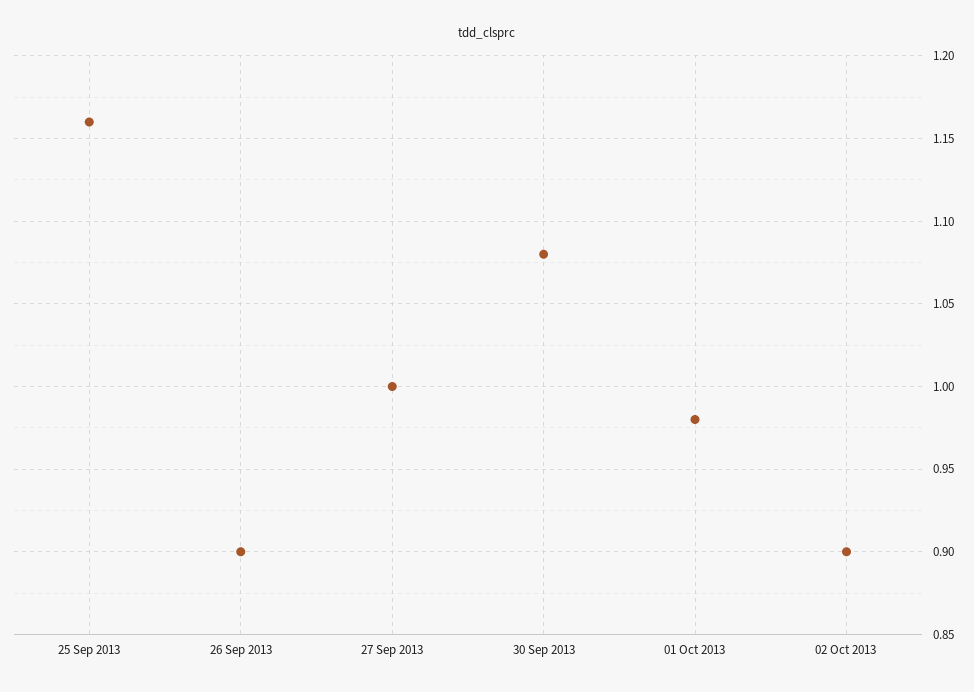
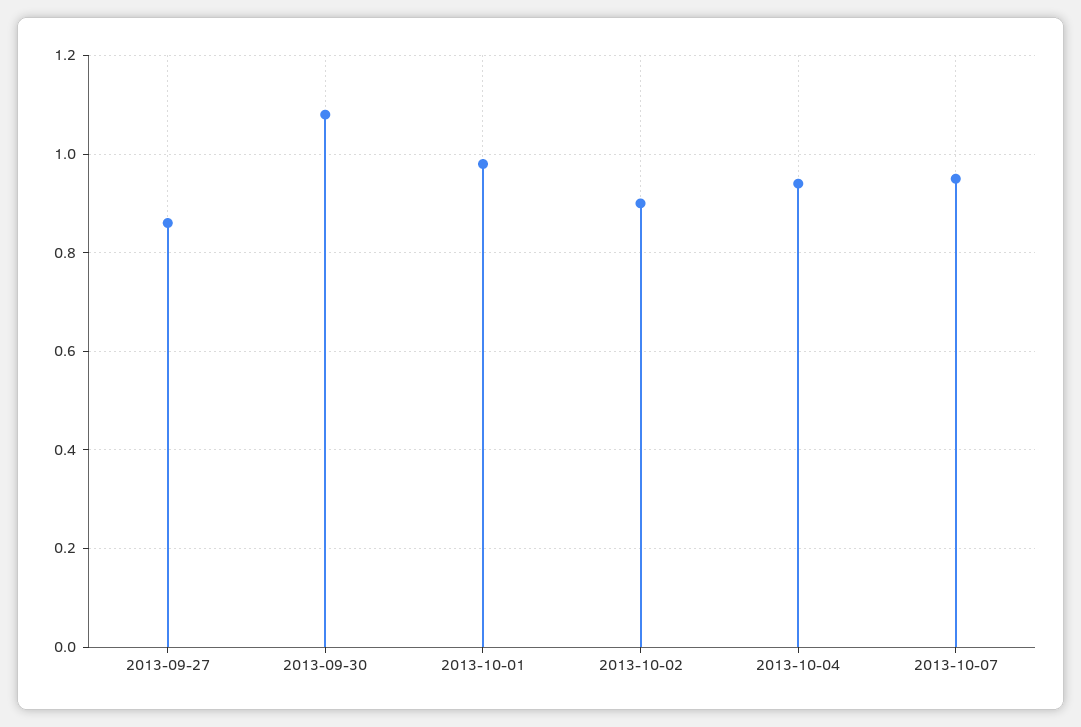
25 Sep 2013: 1.16 -> none
26 Sep 2013: 0.9 -> none
27 Sep 2013: 1 -> 0.85
2013-10-04: none -> 0.95
2013-10-07: none -> 0.95

